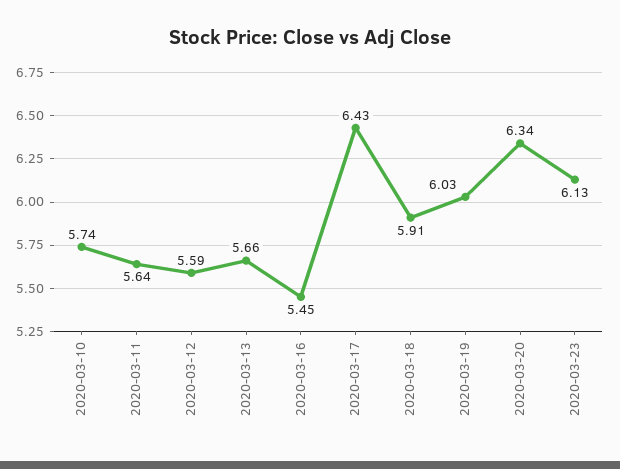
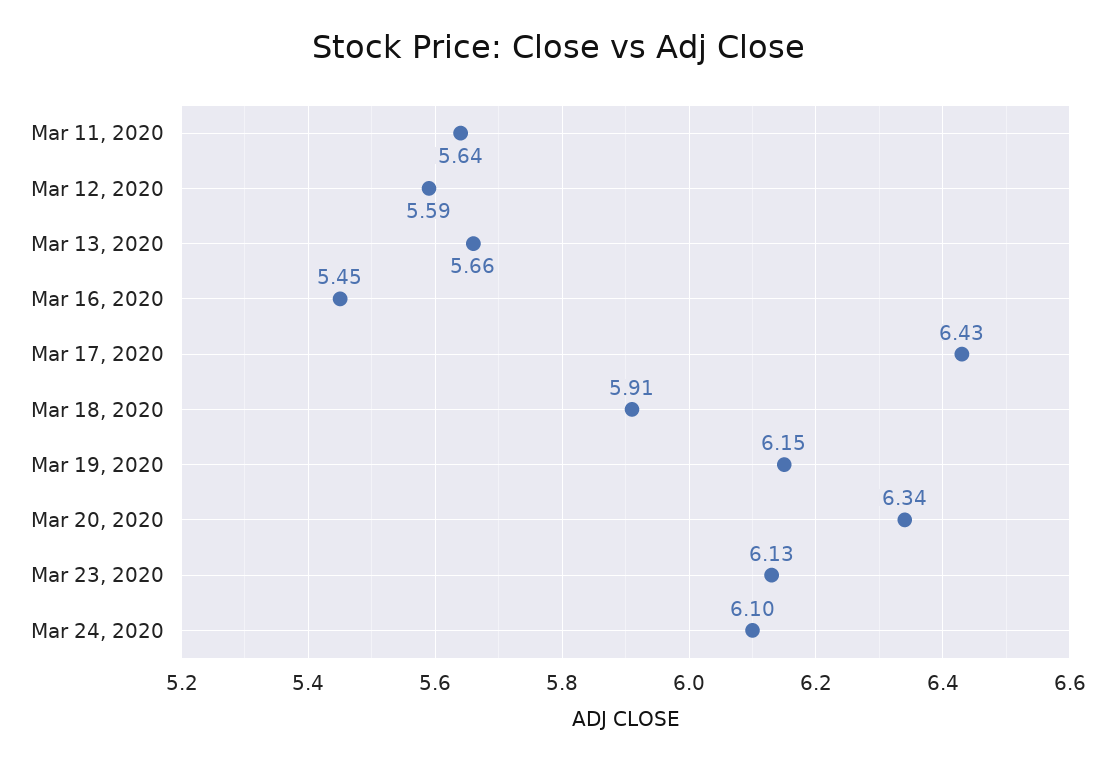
2020-03-10: 5.74 -> none
2020-03-19: 6.03 -> 6.15
Mar 24, 2020: none -> 6.1

